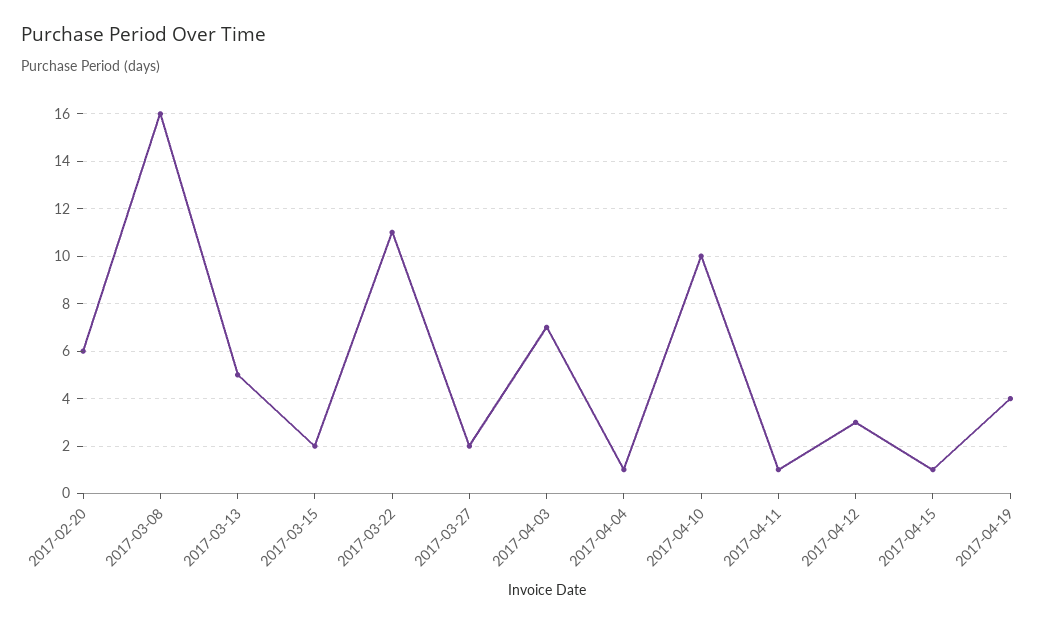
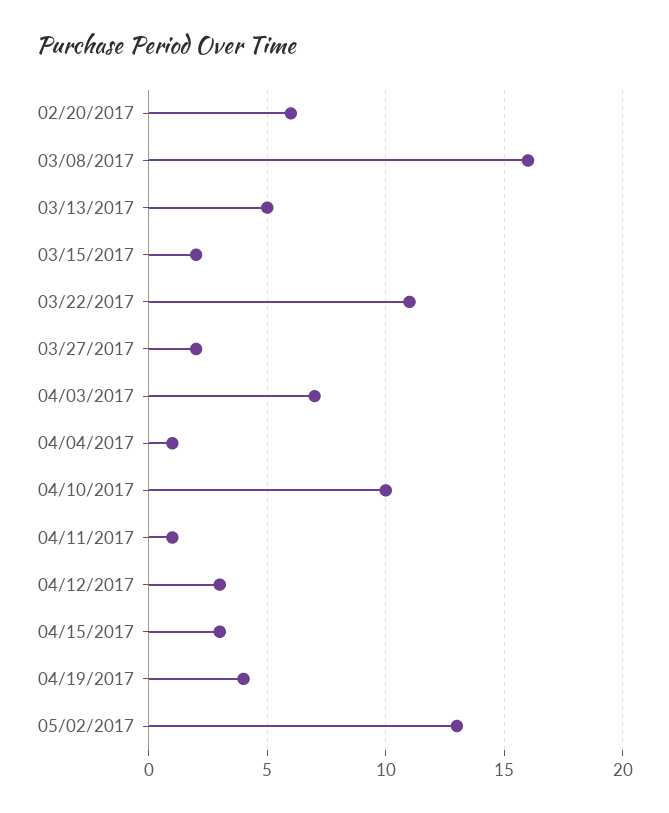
2017-04-15: 1 -> 3
05/02/2017: none -> 13

